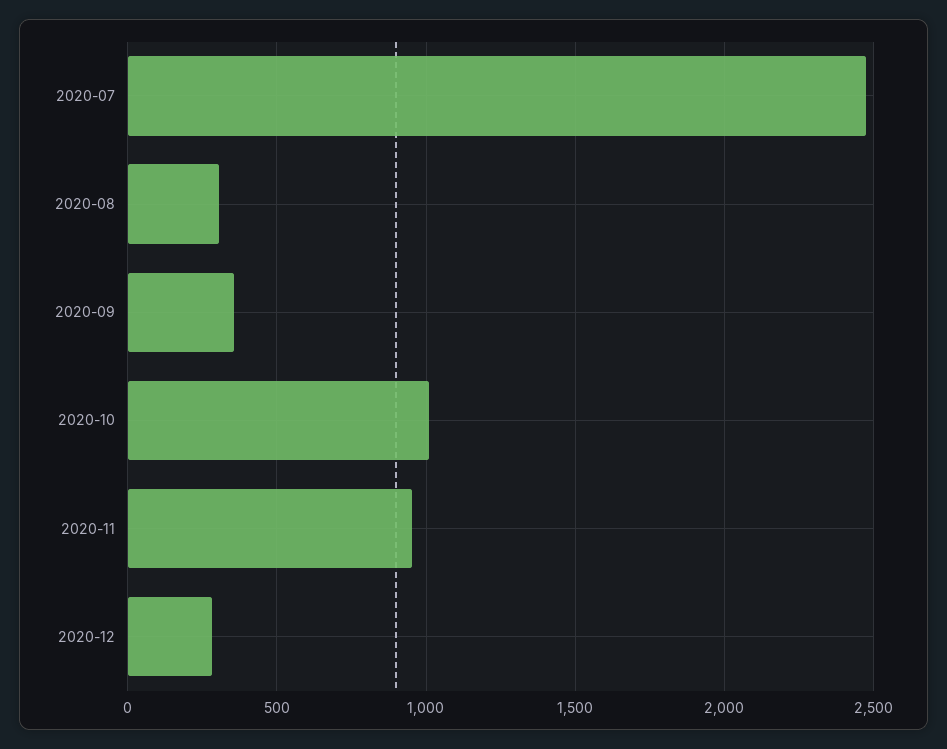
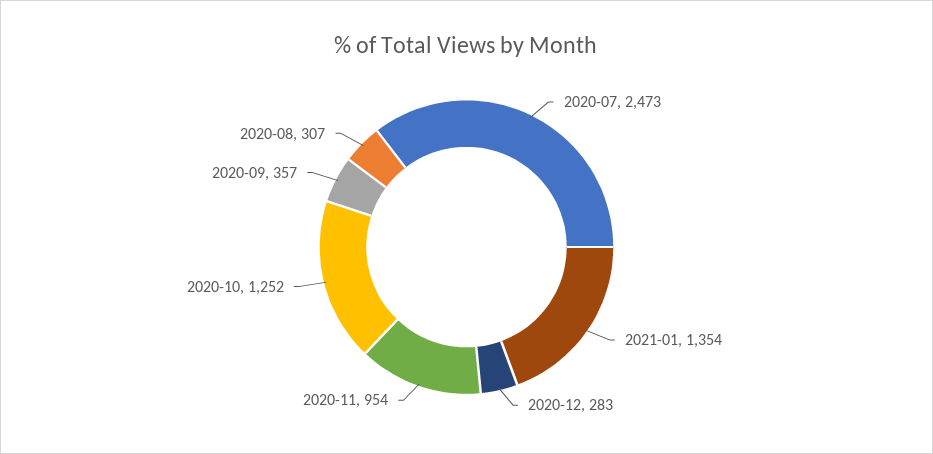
2020-10: 1000 -> 1252
2021-01: none -> 1354

